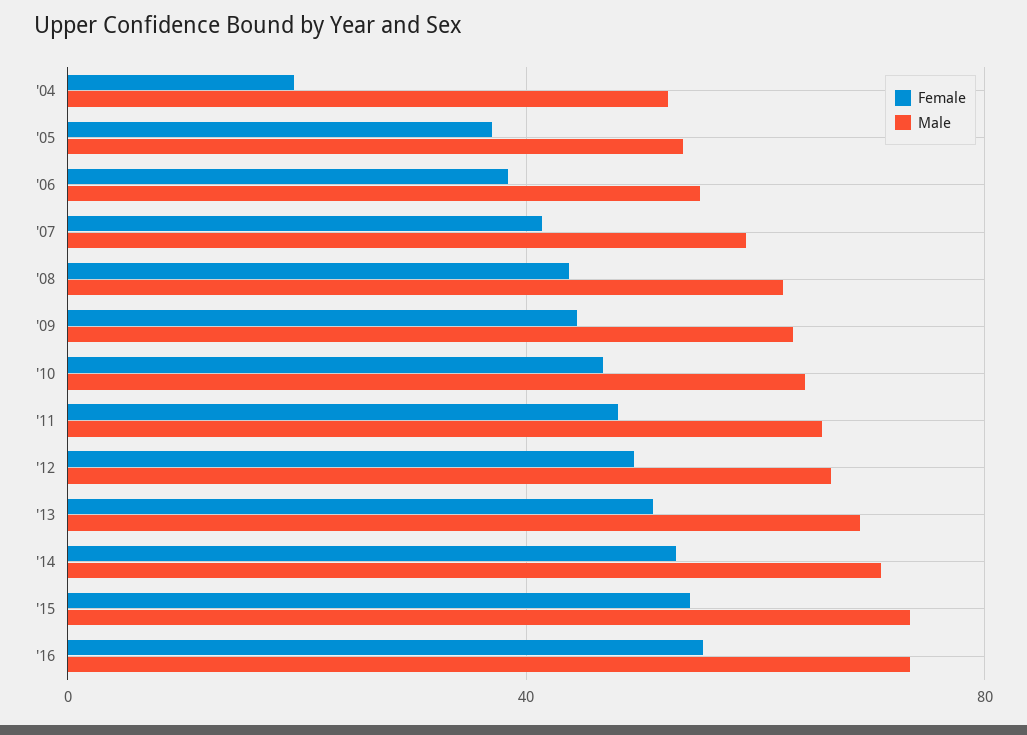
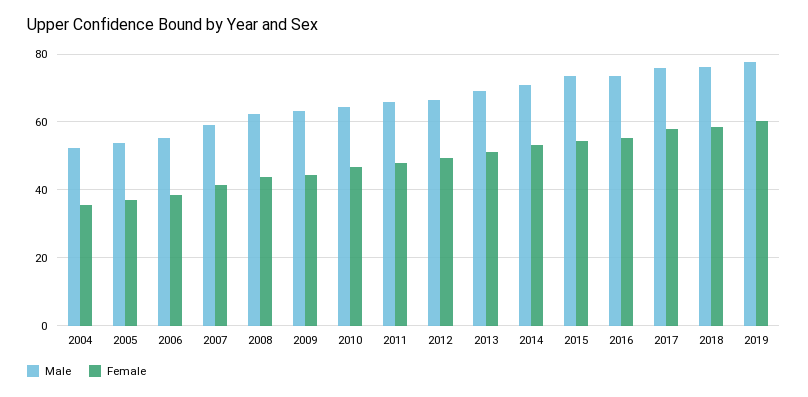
Female, '04: 20 -> 36
Male, 2017: none -> 76
Female, 2017: none -> 58
Male, 2018: none -> 76
Female, 2018: none -> 58
Male, 2019: none -> 78
Female, 2019: none -> 60

